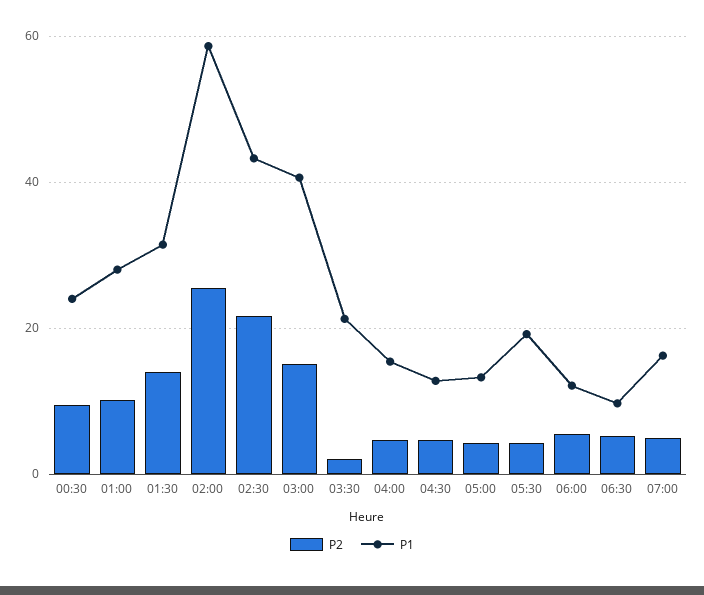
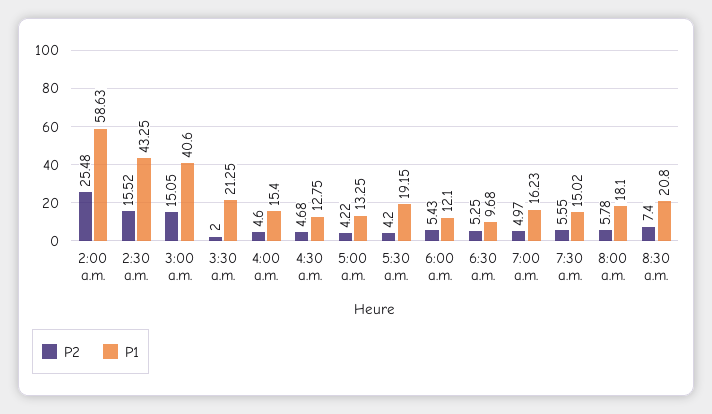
P2, 00:30: 10 -> none
P1, 00:30: 24 -> none
P2, 01:00: 10 -> none
P1, 01:00: 28 -> none
P2, 01:30: 14 -> none
P1, 01:30: 32 -> none
P2, 02:30: 22 -> 15.52
P2, 7:30 a.m.: none -> 5.55
P1, 7:30 a.m.: none -> 15.02
P2, 8:00 a.m.: none -> 5.78
P1, 8:00 a.m.: none -> 18.1
P2, 8:30 a.m.: none -> 7.4
P1, 8:30 a.m.: none -> 20.8

